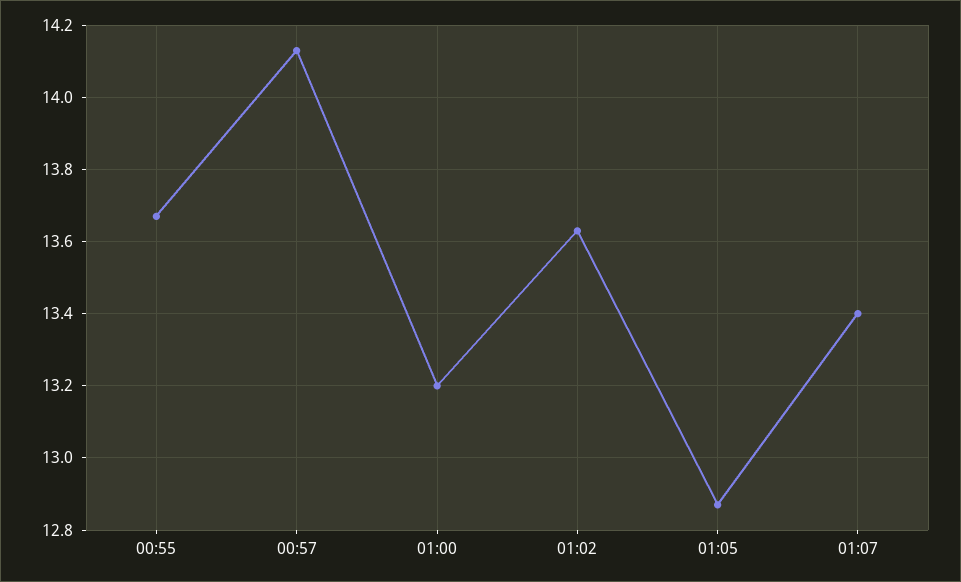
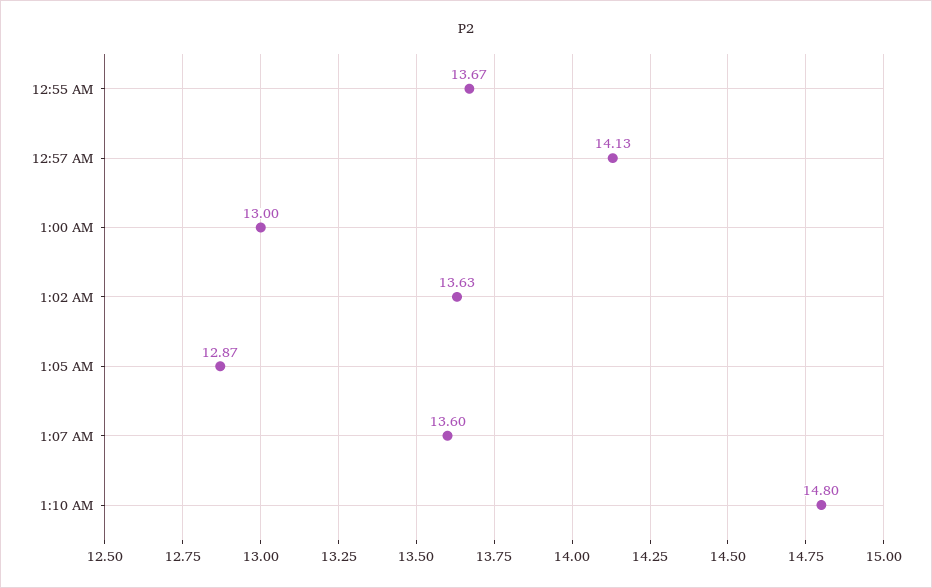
01:00: 13.2 -> 13
01:07: 13.4 -> 13.6
1:10 AM: none -> 14.8

